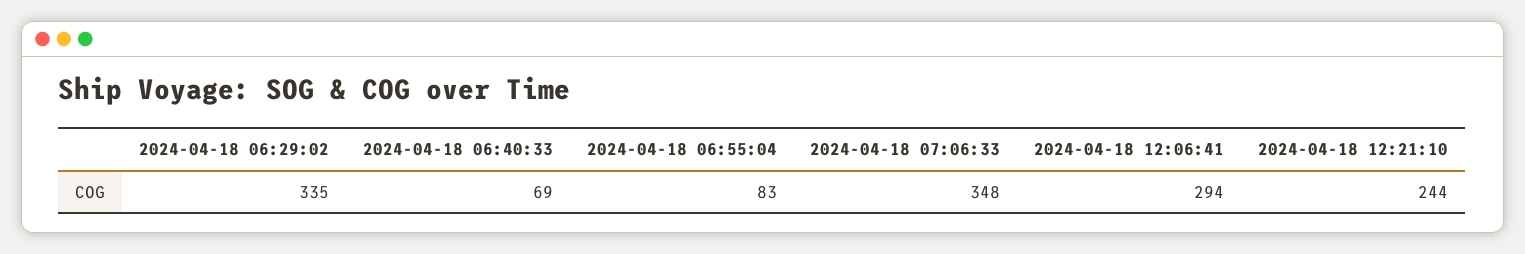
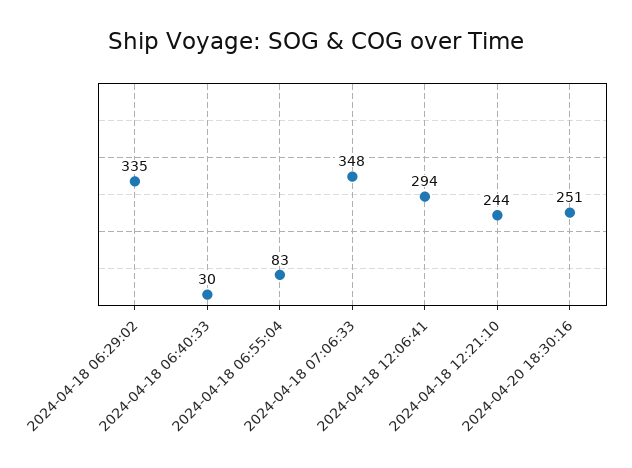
2024-04-18 06:40:33: 69 -> 30
2024-04-20 18:30:16: none -> 251

